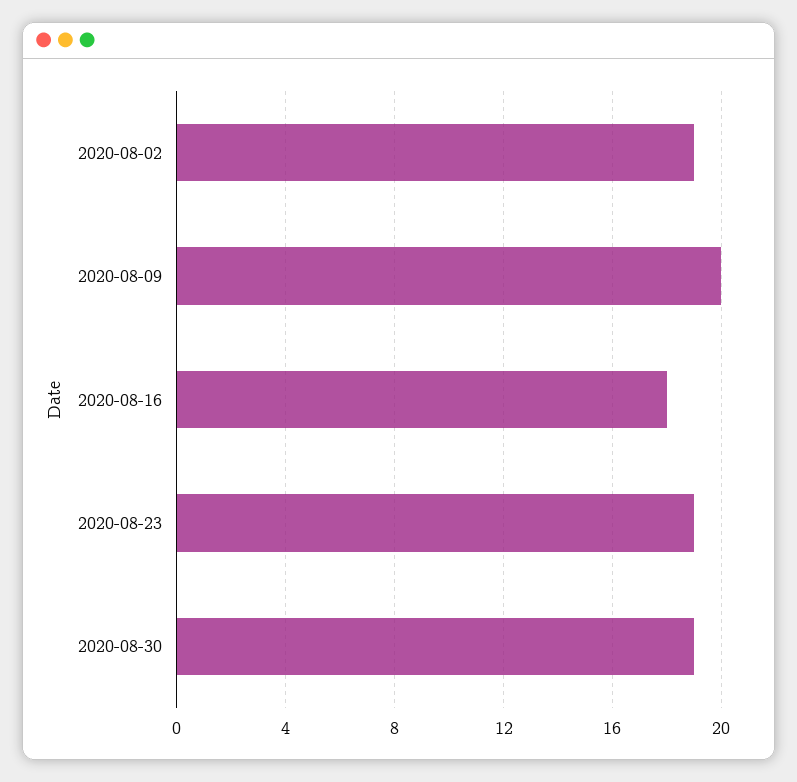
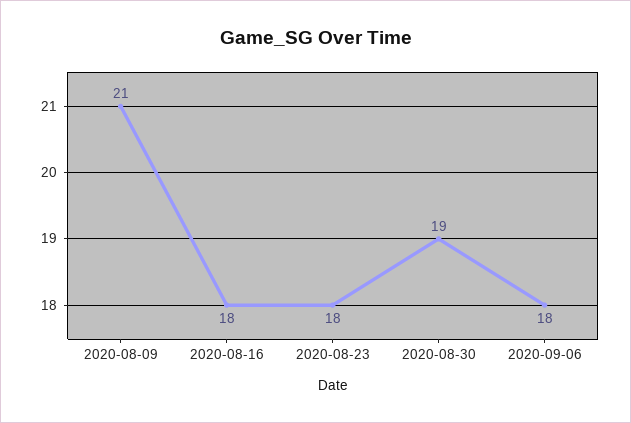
2020-08-02: 19 -> none
2020-08-09: 20 -> 21
2020-08-23: 19 -> 18
2020-09-06: none -> 18

